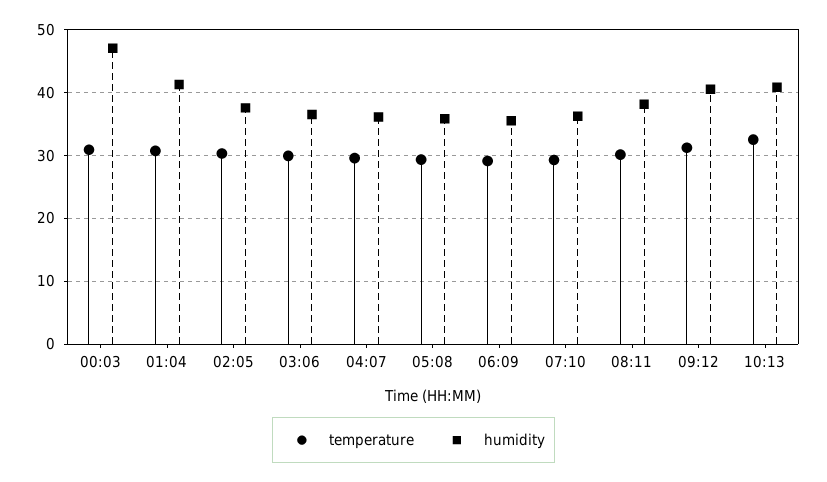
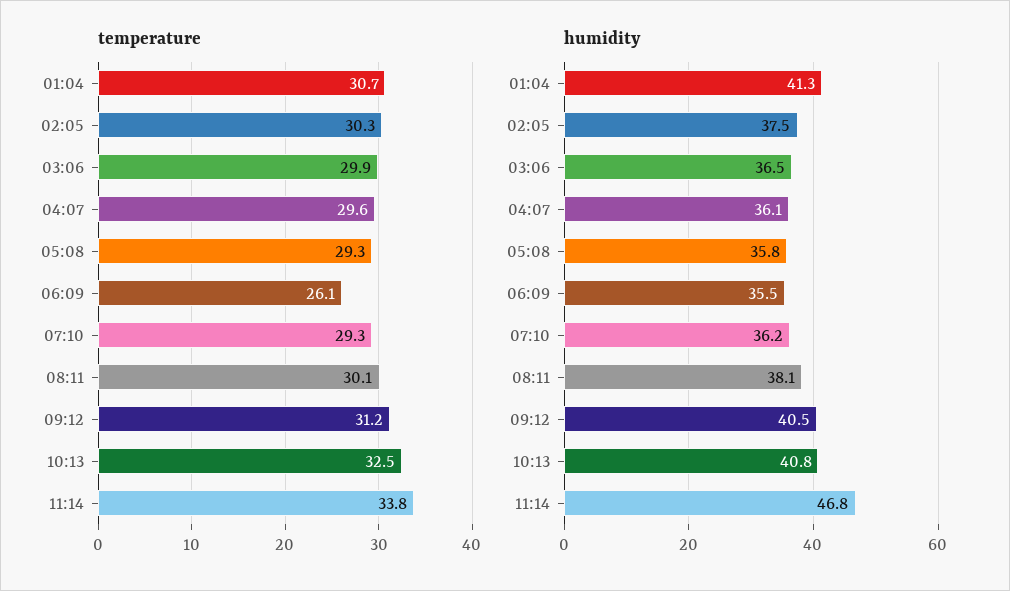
temperature, 00:03: 31 -> none
humidity, 00:03: 47 -> none
temperature, 06:09: 29 -> 26.1
temperature, 11:14: none -> 33.8
humidity, 11:14: none -> 46.8

